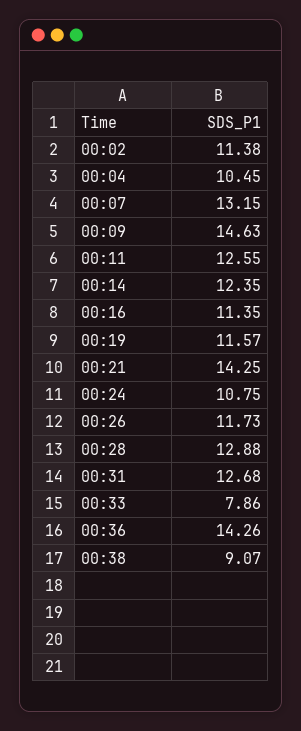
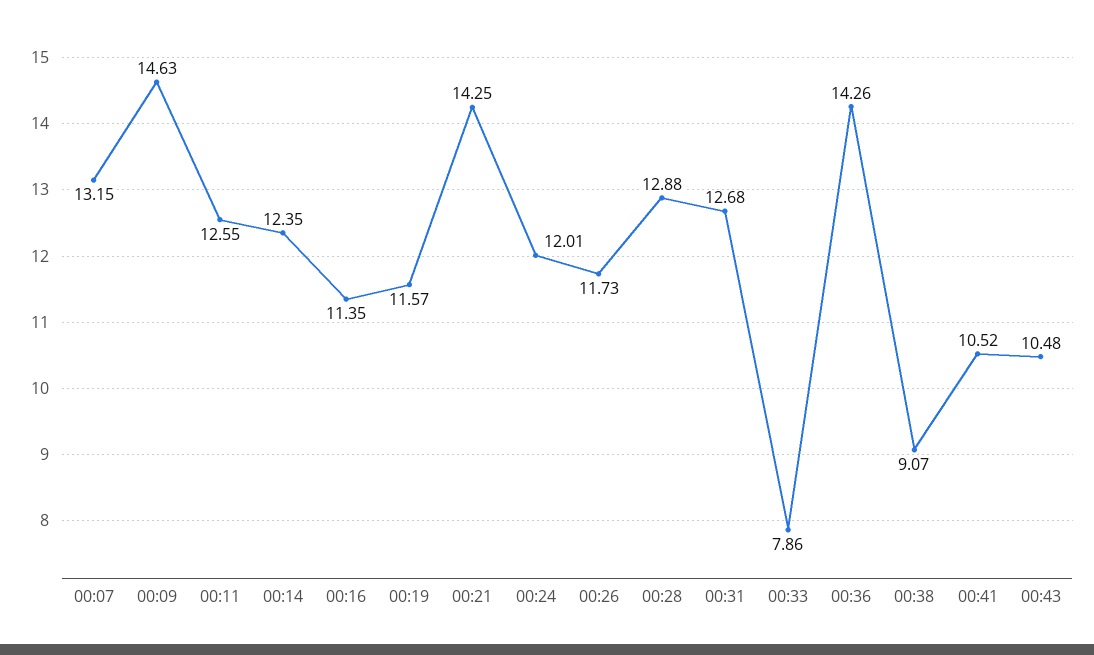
00:02: 11.38 -> none
00:04: 10.45 -> none
00:24: 10.75 -> 12.01
00:41: none -> 10.52
00:43: none -> 10.48

